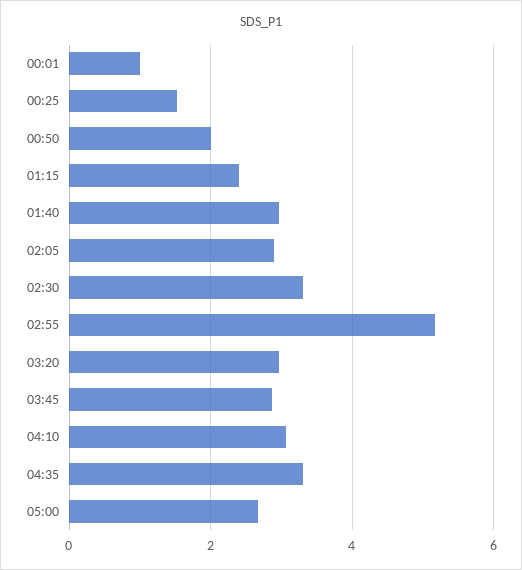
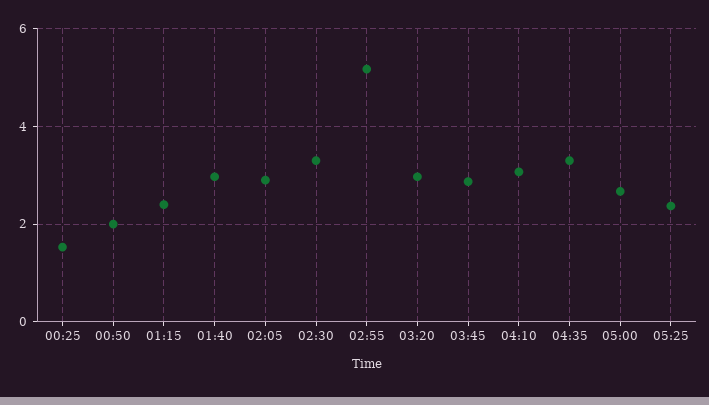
00:01: 1 -> none
05:25: none -> 2.4

